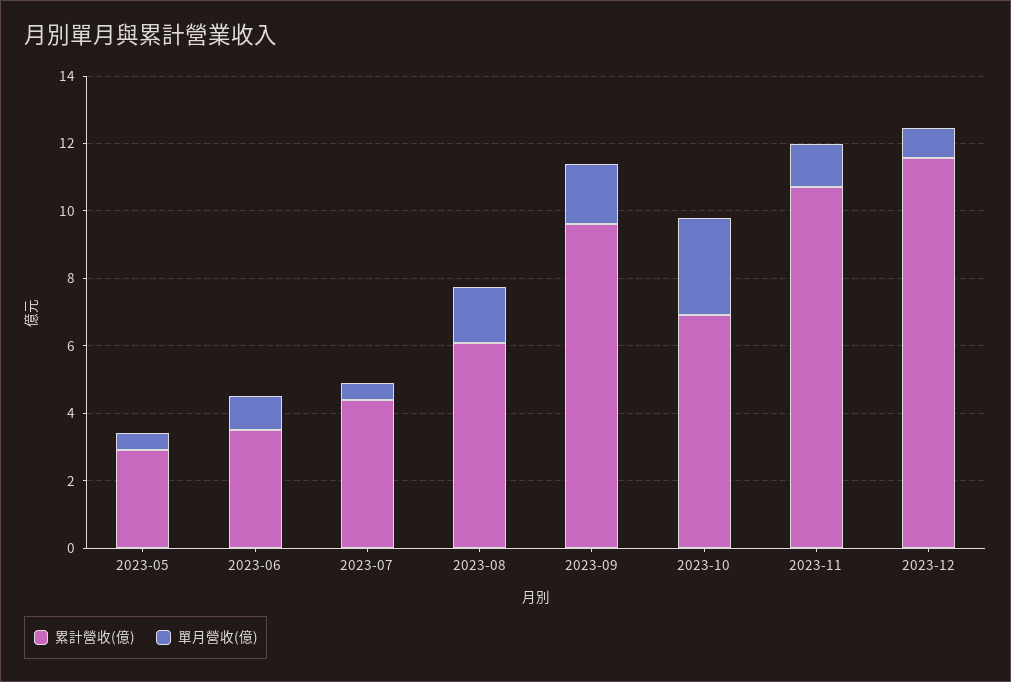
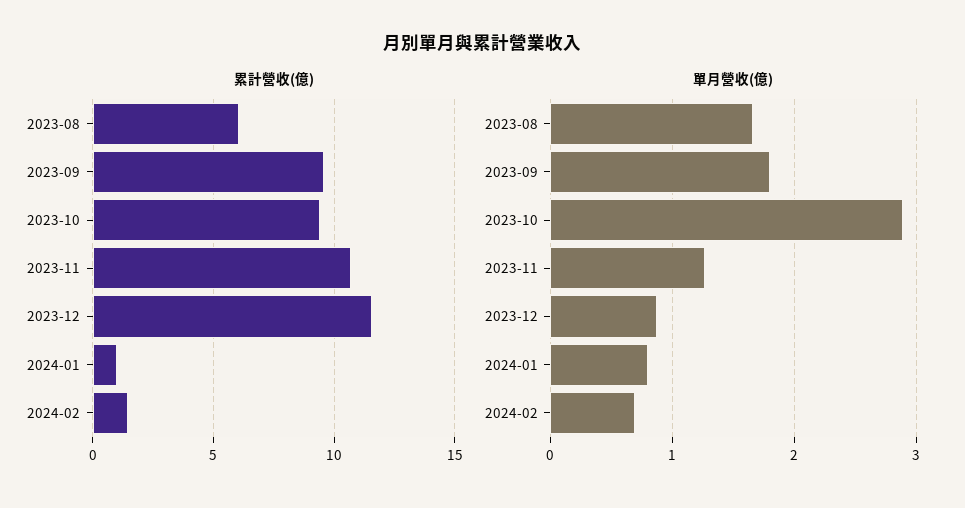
累計營收(億), 2023-05: 3 -> none
單月營收(億), 2023-05: 0.5 -> none
累計營收(億), 2023-06: 3.5 -> none
單月營收(億), 2023-06: 1 -> none
累計營收(億), 2023-07: 4.5 -> none
單月營收(億), 2023-07: 0.5 -> none
累計營收(億), 2023-10: 7 -> 9.5
累計營收(億), 2024-01: none -> 1
累計營收(億), 2024-02: none -> 1.5
單月營收(億), 2024-01: none -> 0.8
單月營收(億), 2024-02: none -> 0.7

